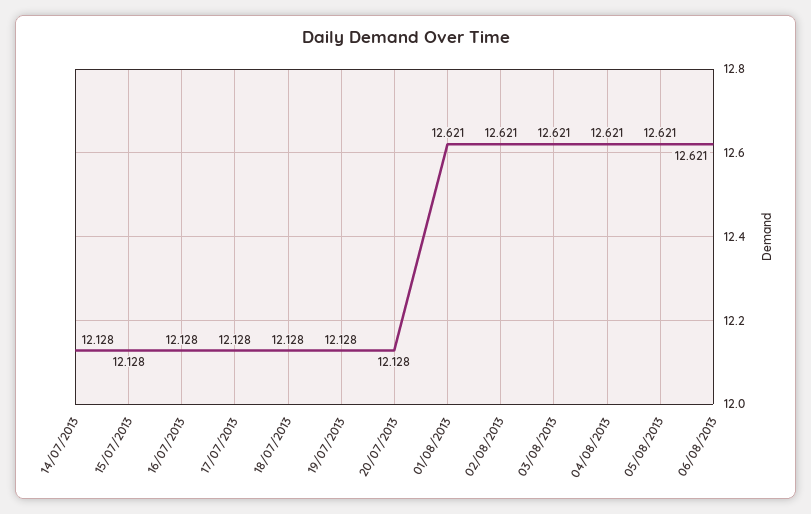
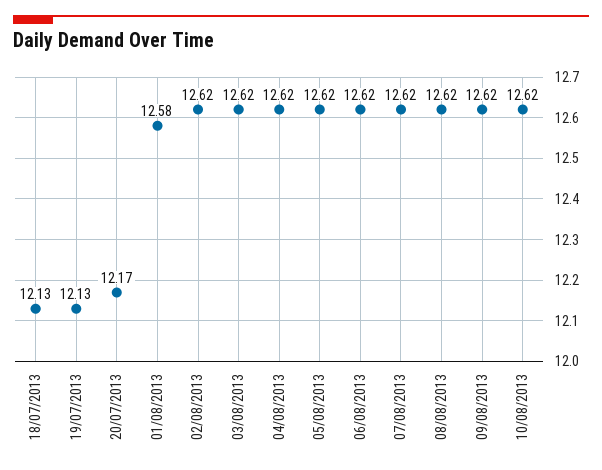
14/07/2013: 12.128 -> none
15/07/2013: 12.128 -> none
16/07/2013: 12.128 -> none
17/07/2013: 12.128 -> none
20/07/2013: 12.128 -> 12.17
01/08/2013: 12.621 -> 12.58
07/08/2013: none -> 12.62
08/08/2013: none -> 12.62
09/08/2013: none -> 12.62
10/08/2013: none -> 12.62

